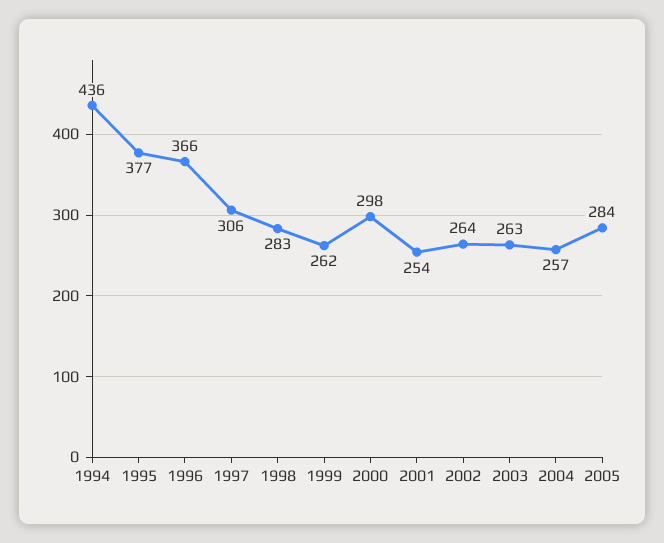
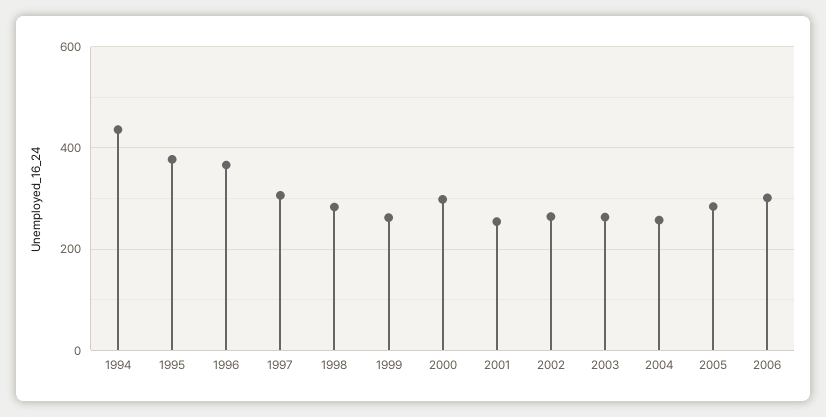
2006: none -> 300

